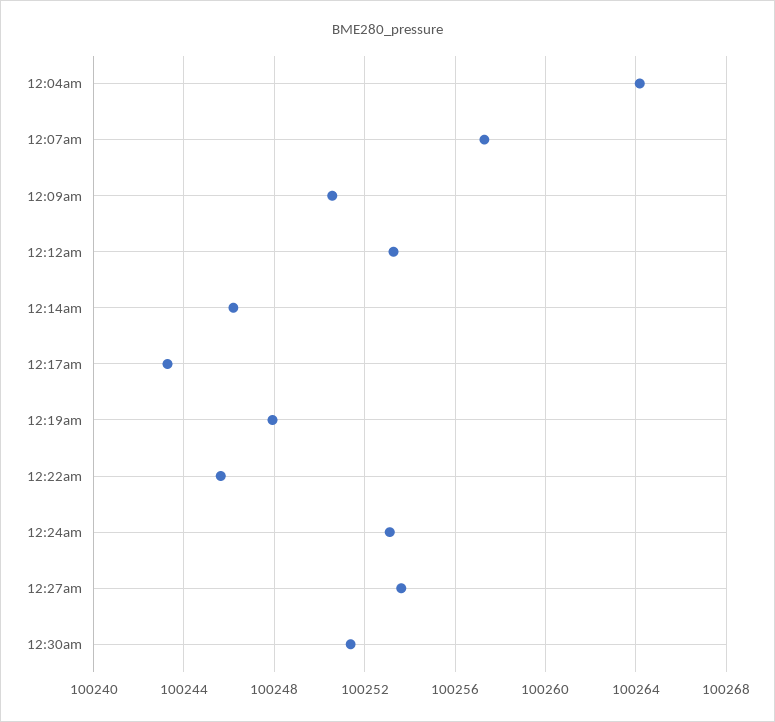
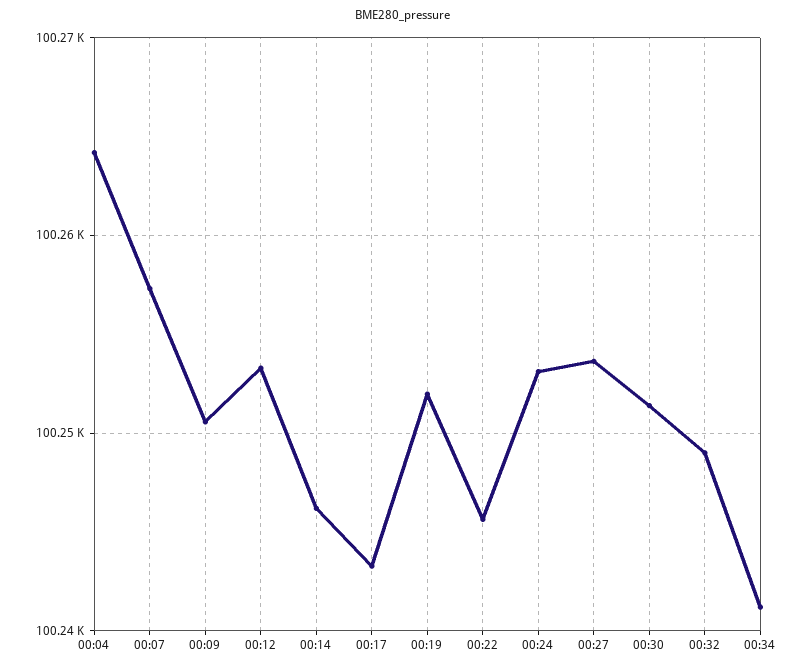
12:19am: 100248 -> 100252
00:32: none -> 100249
00:34: none -> 100241

